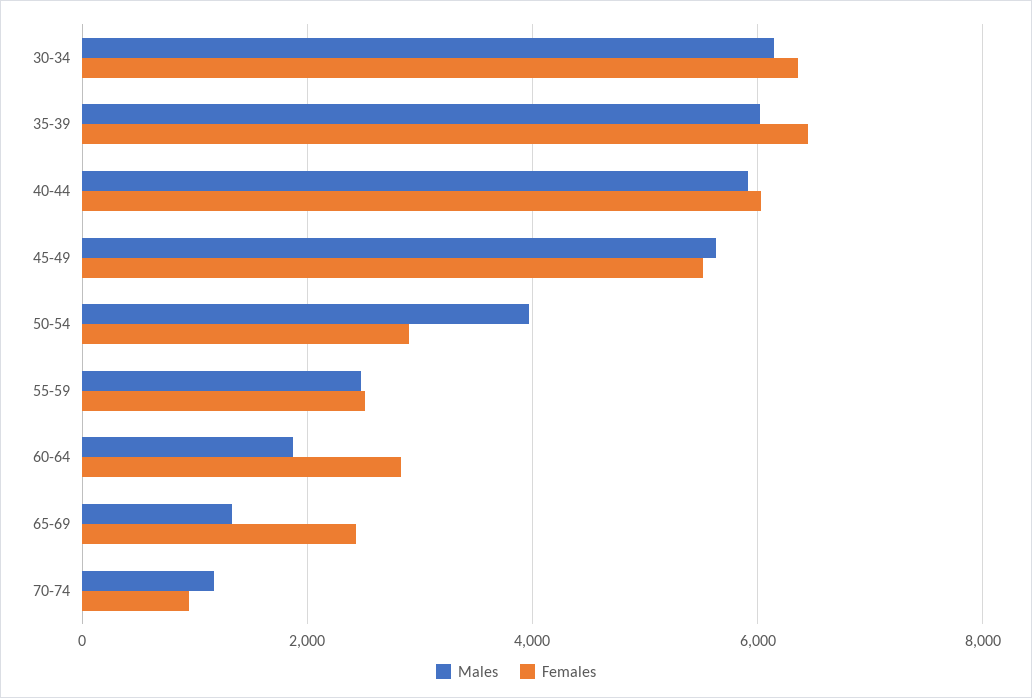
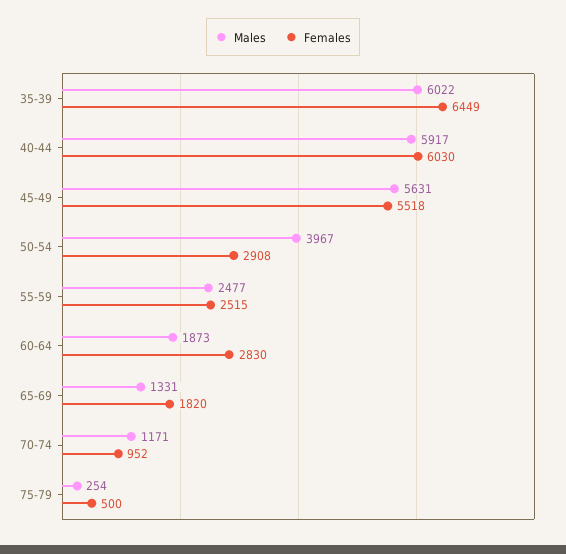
Males, 30-34: 6200 -> none
Females, 30-34: 6400 -> none
Females, 65-69: 2400 -> 1820
Males, 75-79: none -> 254
Females, 75-79: none -> 500

